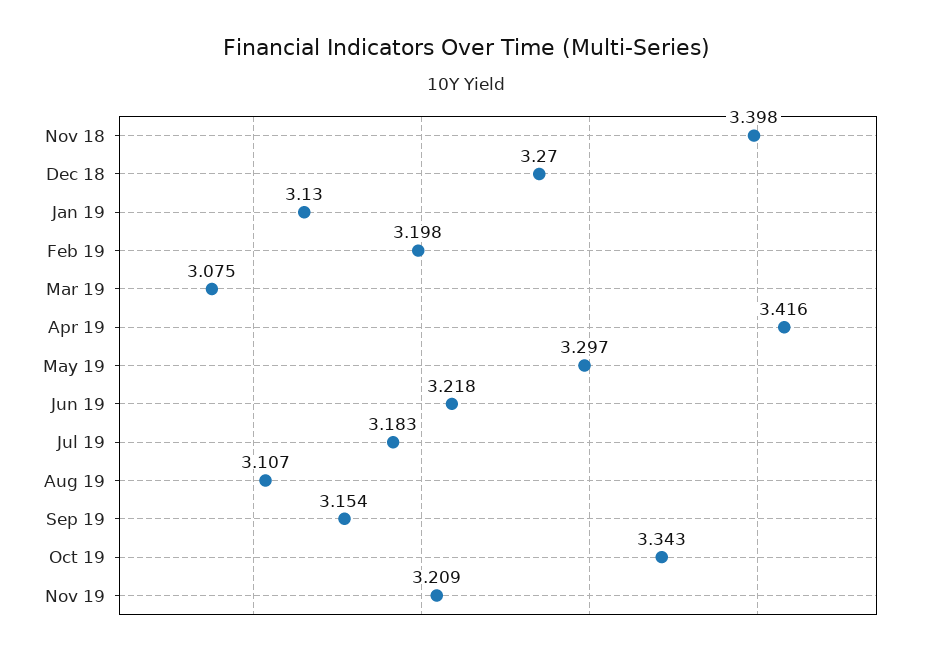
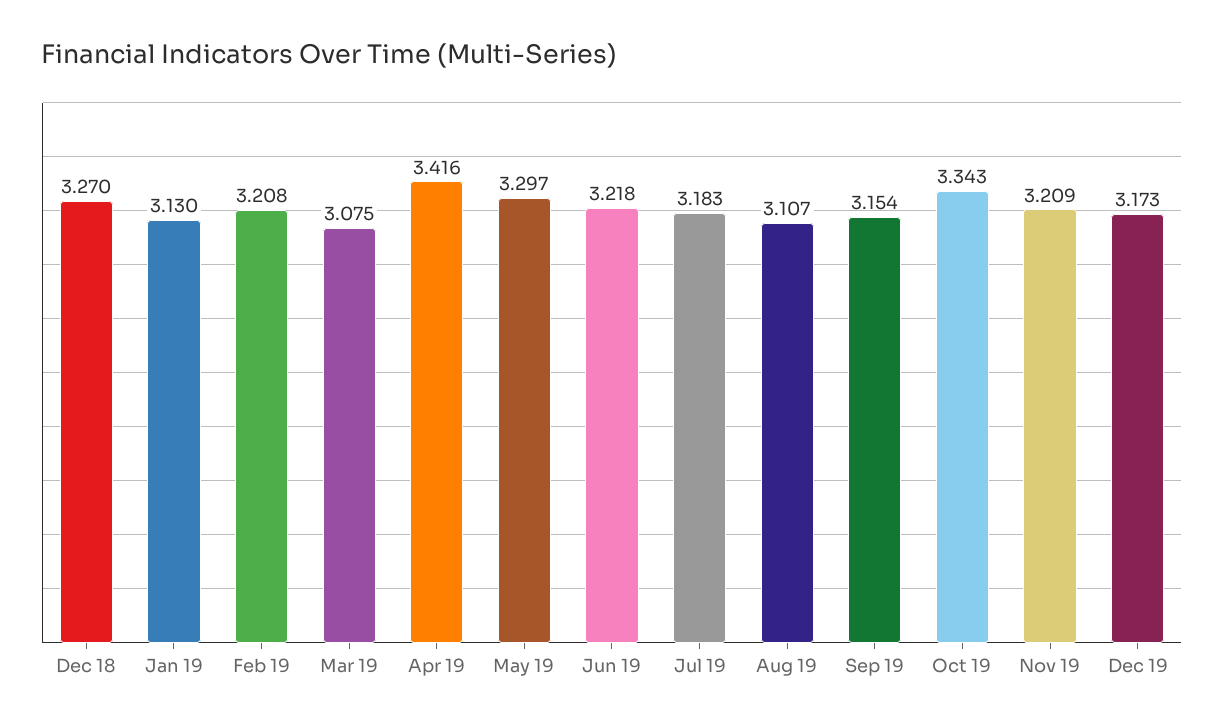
Nov 18: 3.398 -> none
Feb 19: 3.198 -> 3.208
Dec 19: none -> 3.173

